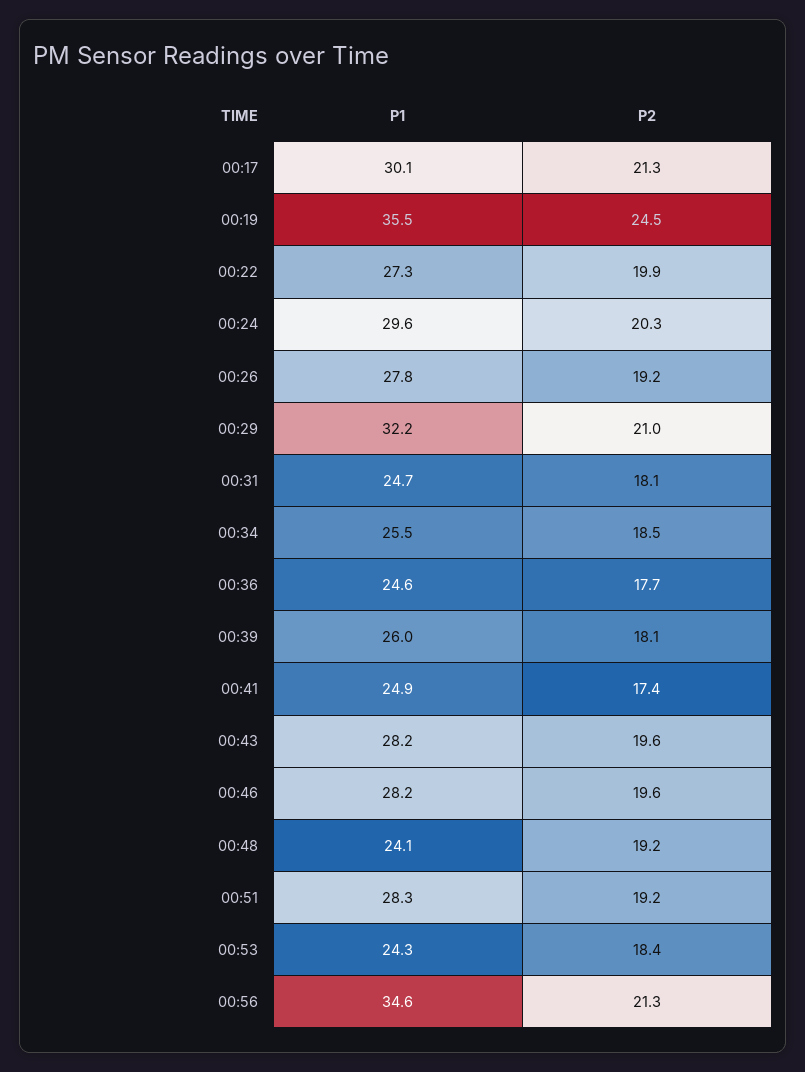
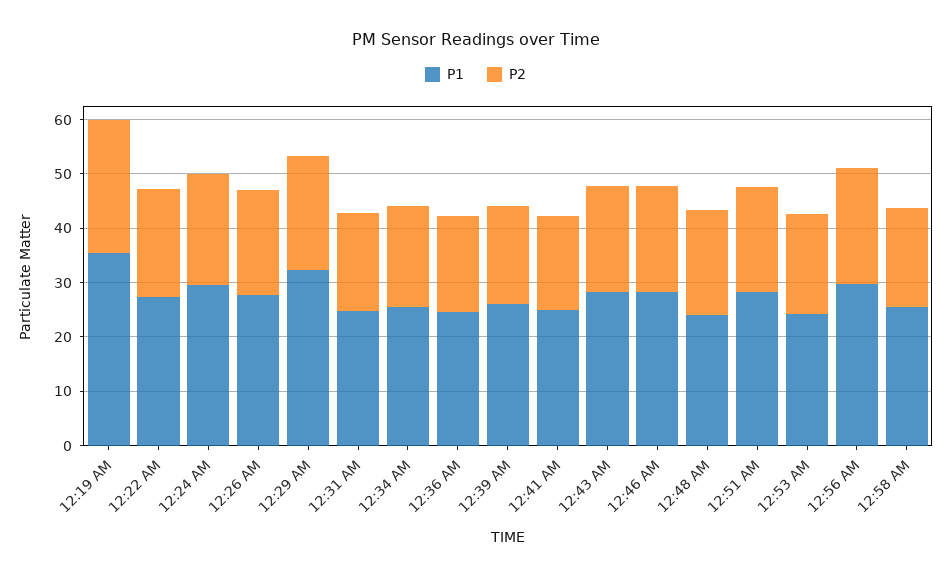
P1, 00:17: 30.1 -> none
P2, 00:17: 21.3 -> none
P1, 00:56: 34.6 -> 30
P1, 12:58 AM: none -> 26
P2, 12:58 AM: none -> 18

